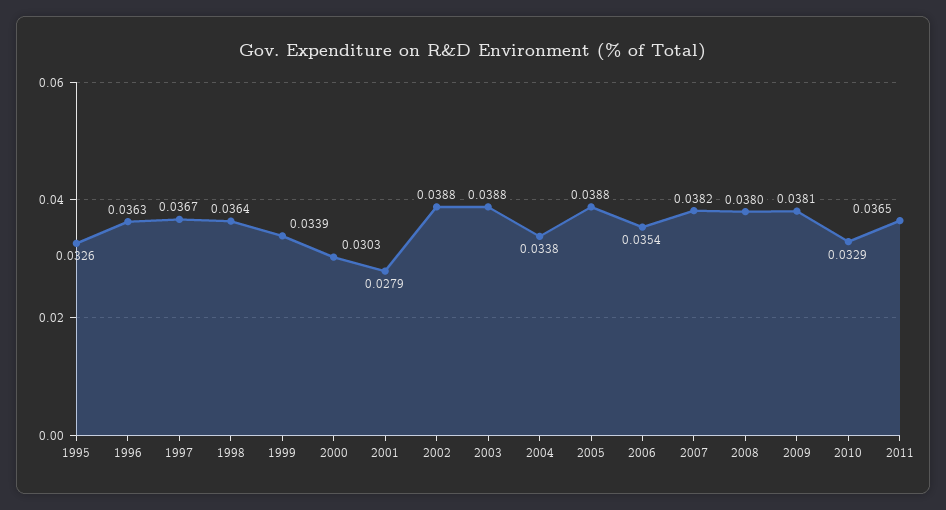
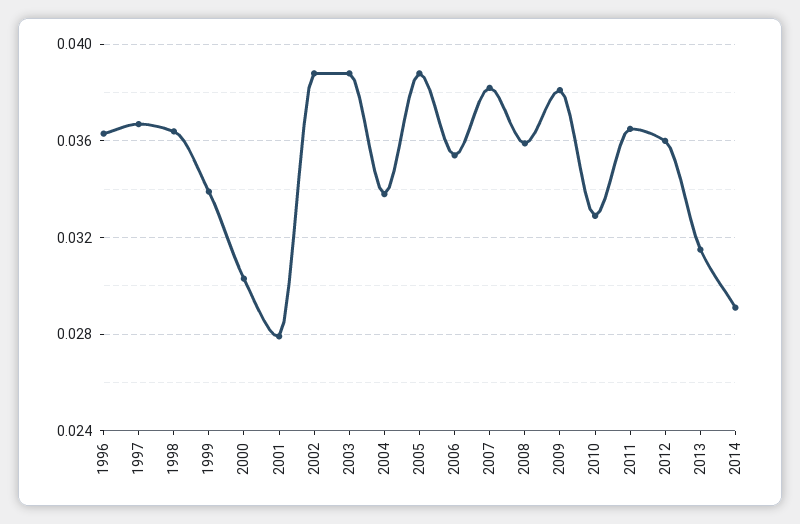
1995: 0.0326 -> none
2008: 0.038 -> 0.036
2012: none -> 0.036
2013: none -> 0.0315
2014: none -> 0.029

